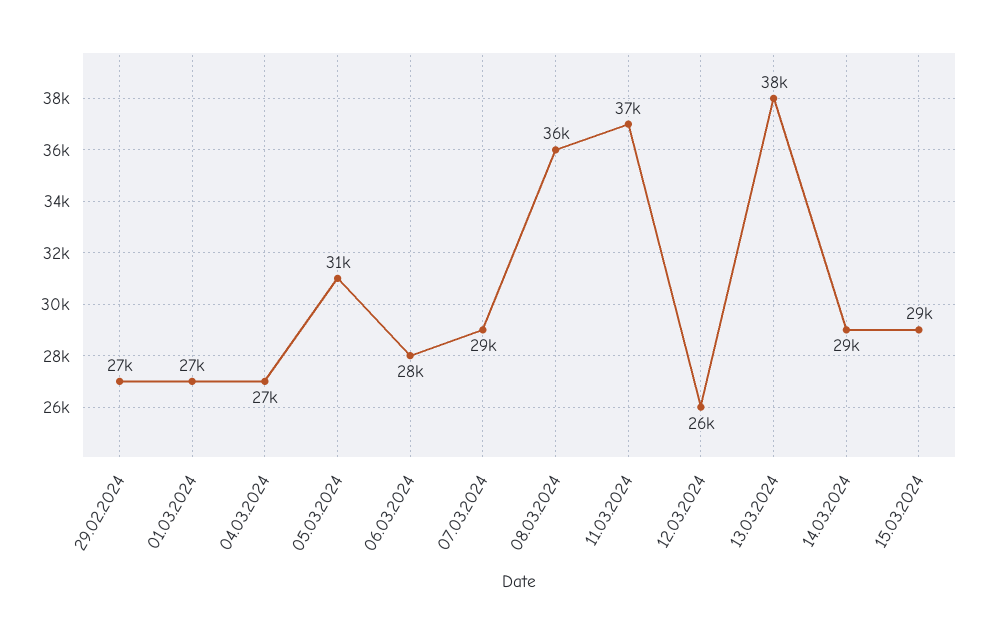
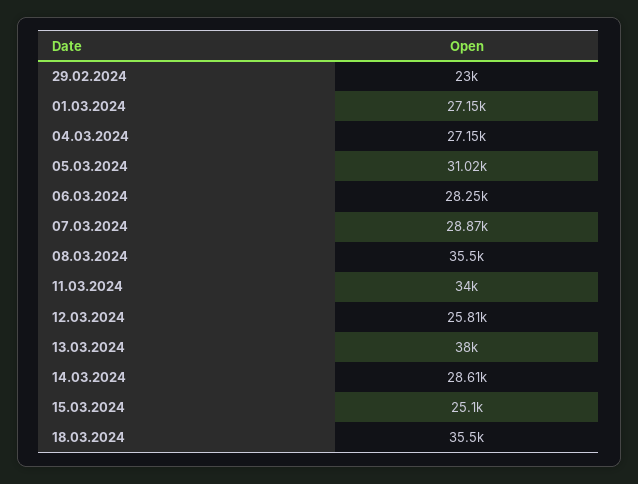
29.02.2024: 27000 -> 23000
11.03.2024: 37000 -> 34000
15.03.2024: 29000 -> 25100
18.03.2024: none -> 35500

